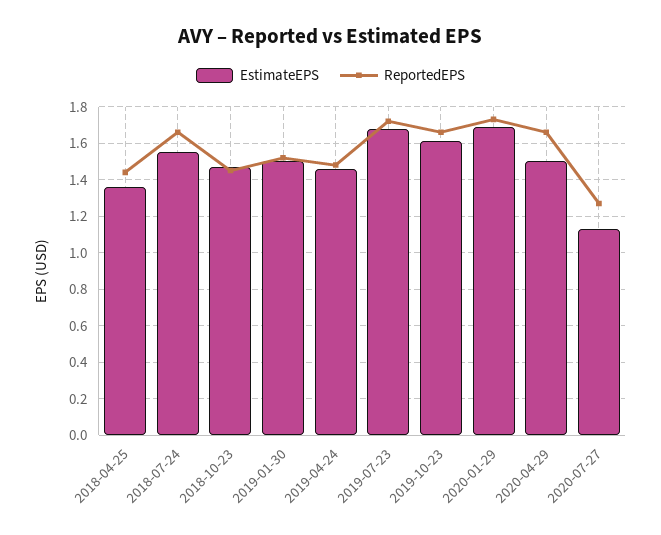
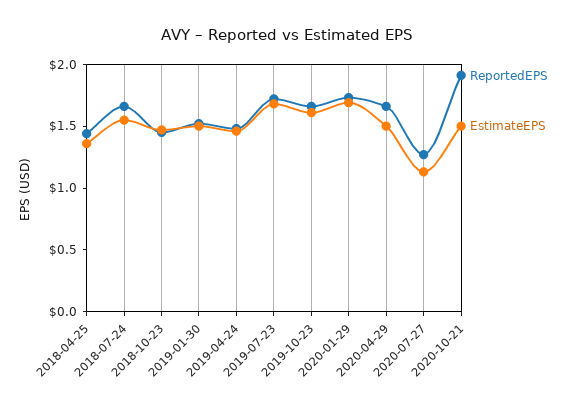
ReportedEPS, 2020-10-21: none -> 1.9
EstimateEPS, 2020-10-21: none -> 1.5

